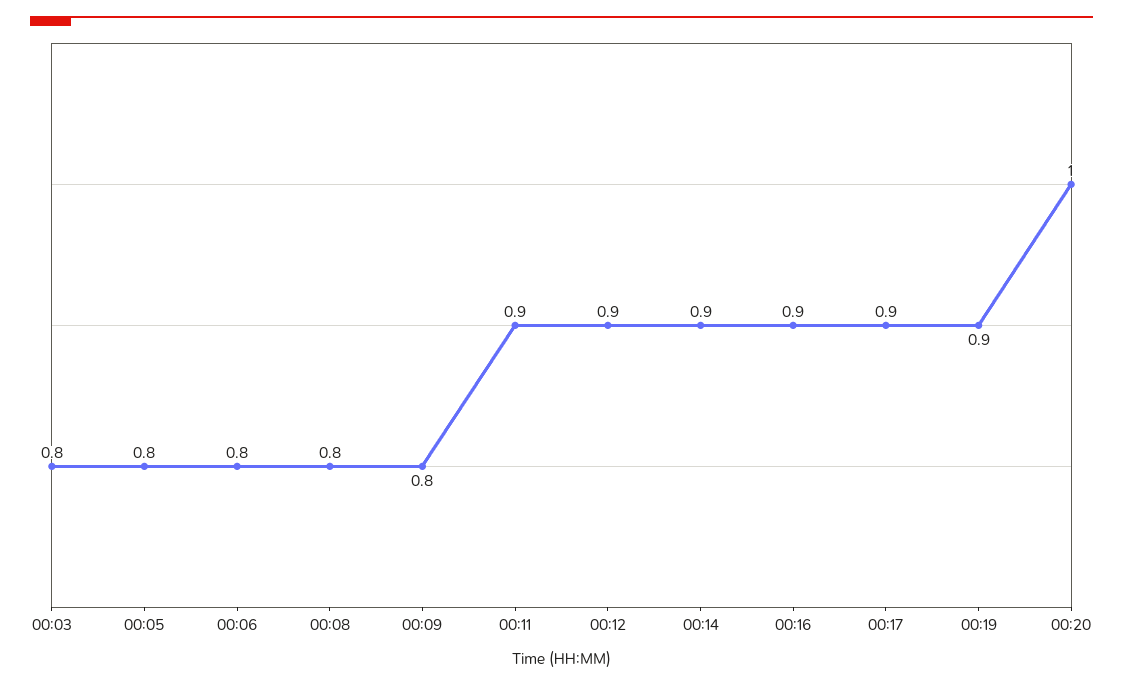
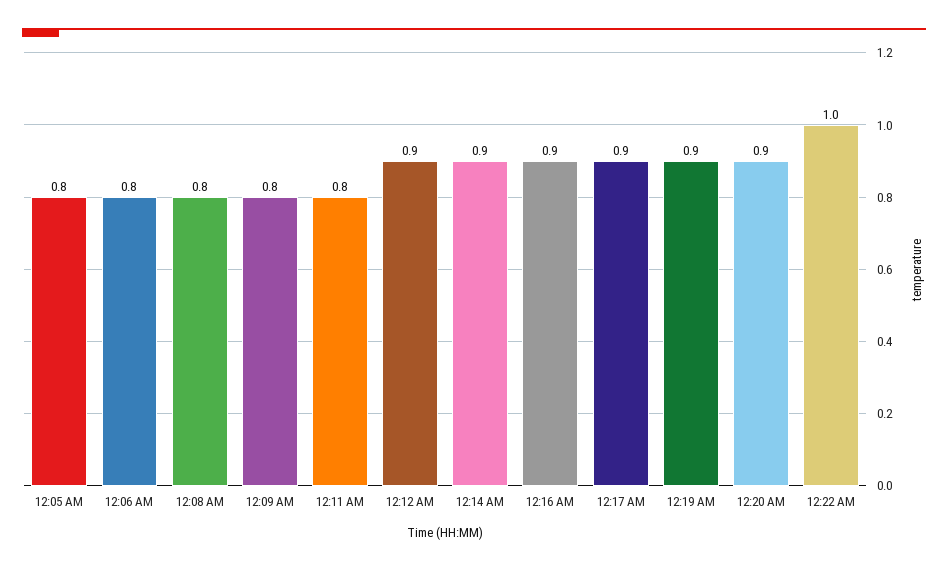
00:03: 0.8 -> none
00:11: 0.9 -> 0.8
00:20: 1 -> 0.9
12:22 AM: none -> 1

